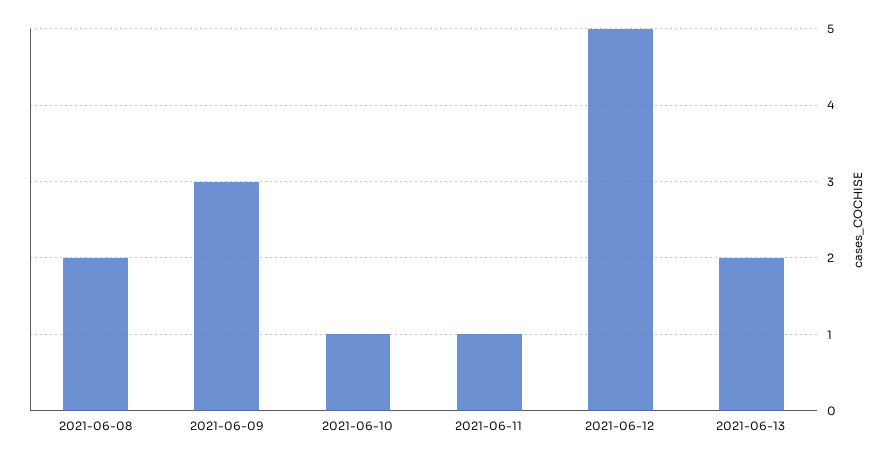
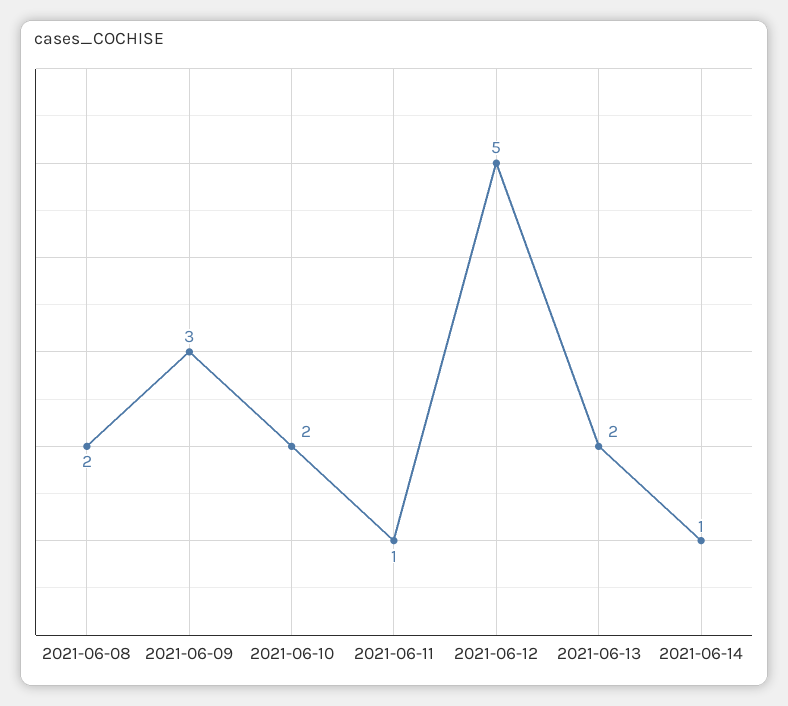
2021-06-10: 1 -> 2
2021-06-14: none -> 1

